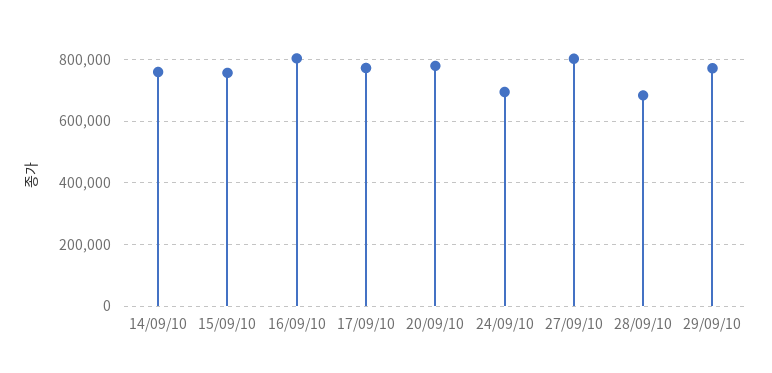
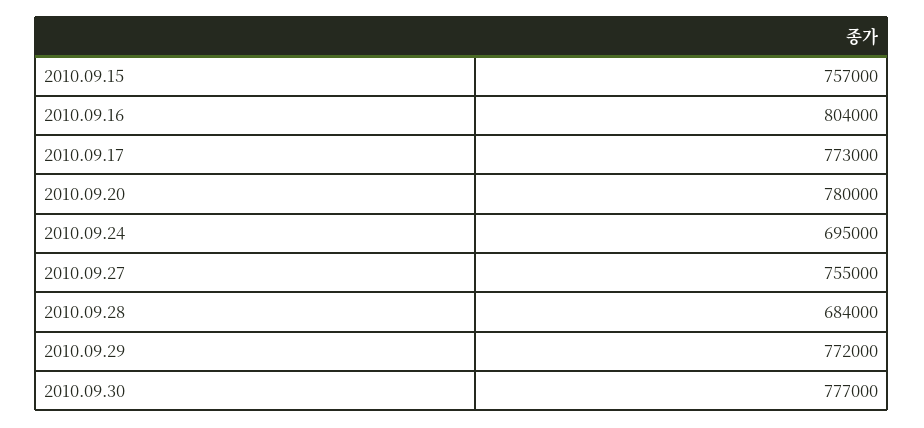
14/09/10: 760000 -> none
27/09/10: 800000 -> 755000
2010.09.30: none -> 777000

